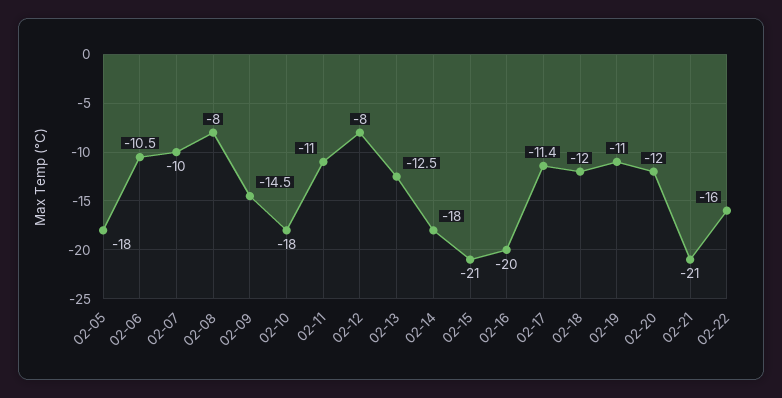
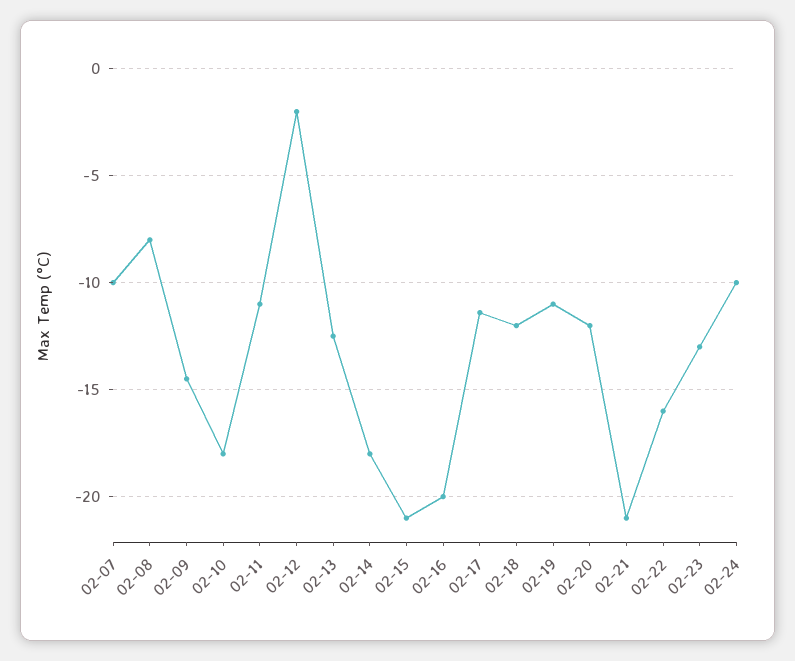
02-05: -18 -> none
02-06: -10.5 -> none
02-12: -8 -> -2
02-23: none -> -13
02-24: none -> -10

